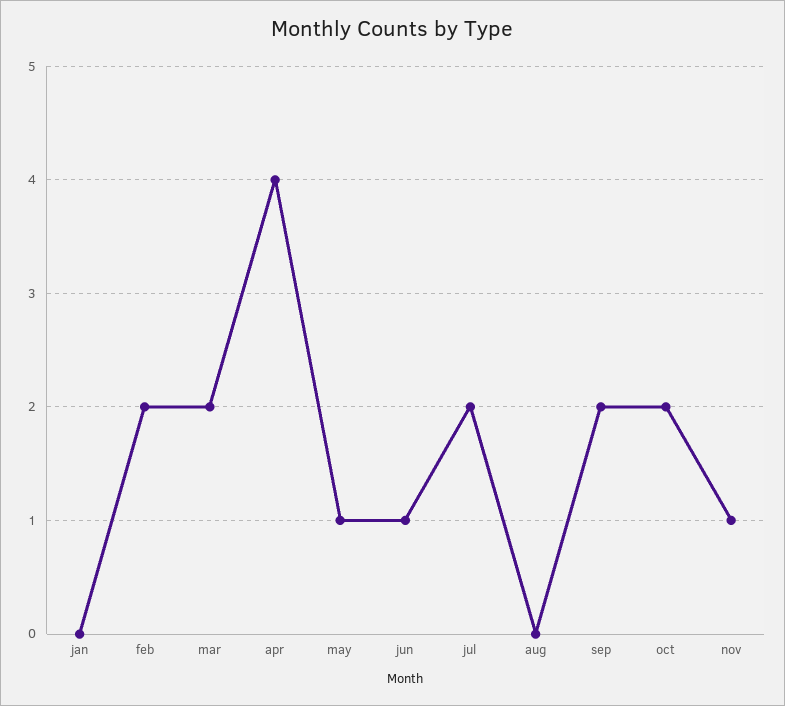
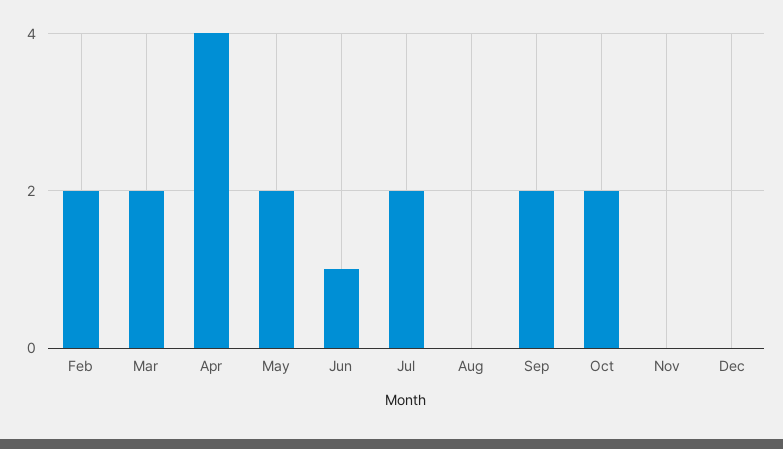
jan: 0 -> none
may: 1 -> 2
nov: 1 -> 0
Dec: none -> 0

